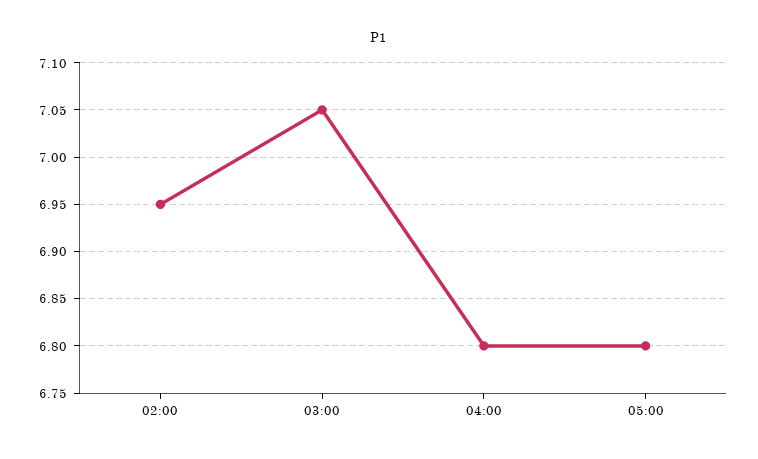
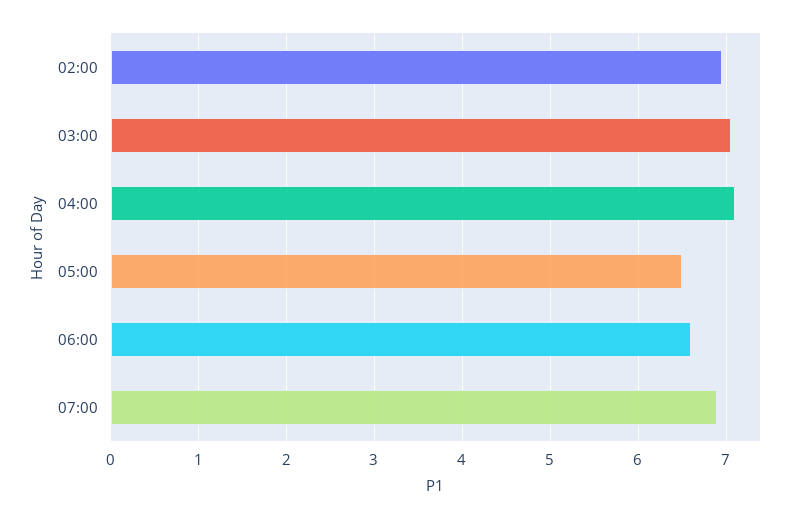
04:00: 6.8 -> 7.1
05:00: 6.8 -> 6.5
06:00: none -> 6.6
07:00: none -> 6.9

